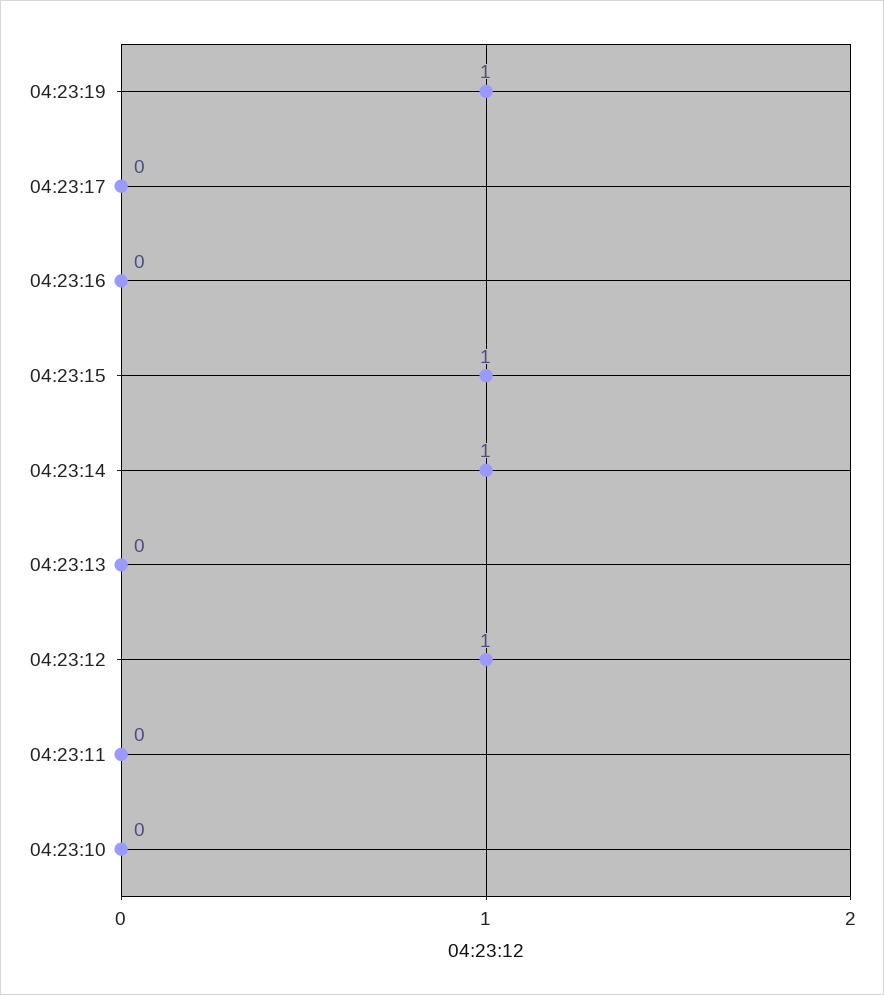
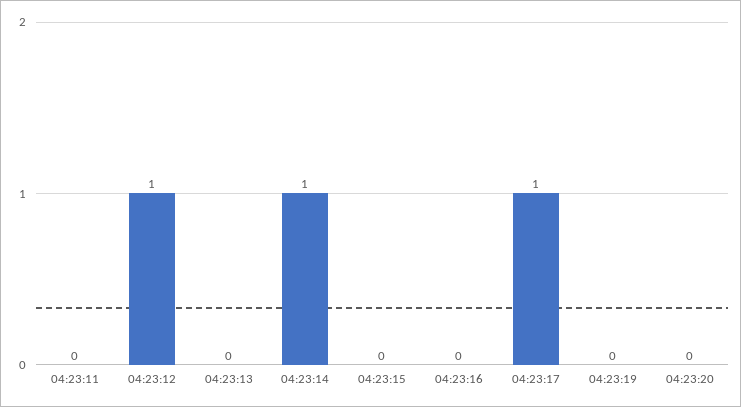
04:23:19: 1 -> 0
04:23:17: 0 -> 1
04:23:15: 1 -> 0
04:23:10: 0 -> none
04:23:20: none -> 0

